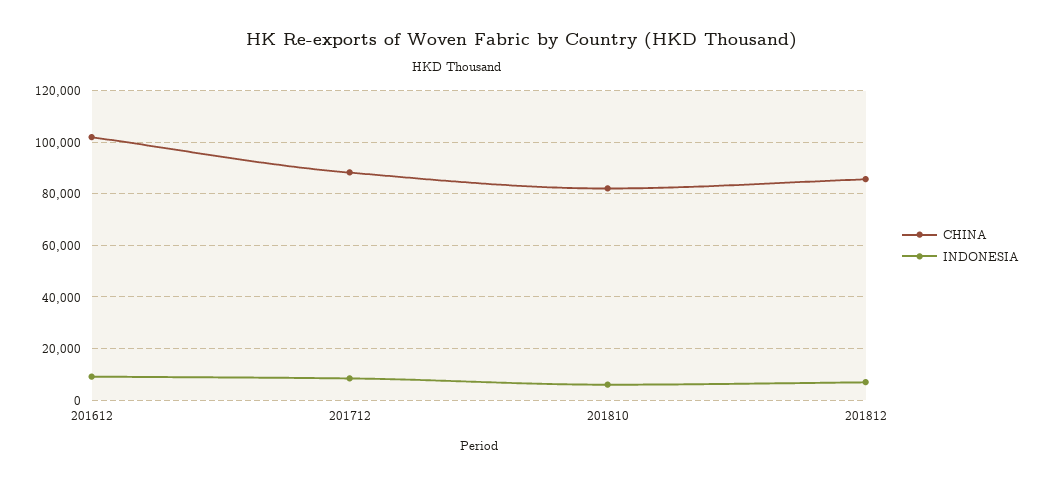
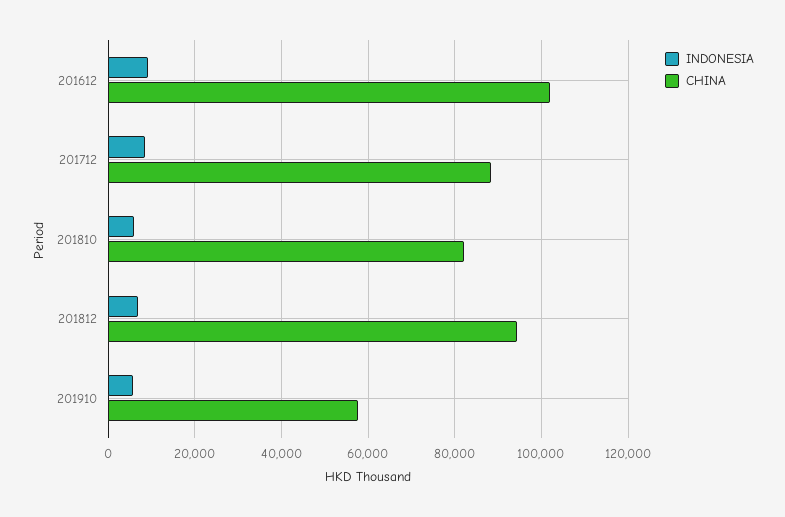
CHINA, 201812: 85000 -> 94000
INDONESIA, 201910: none -> 6000
CHINA, 201910: none -> 58000

